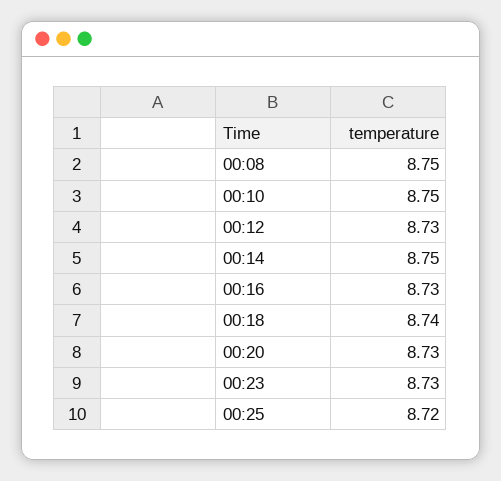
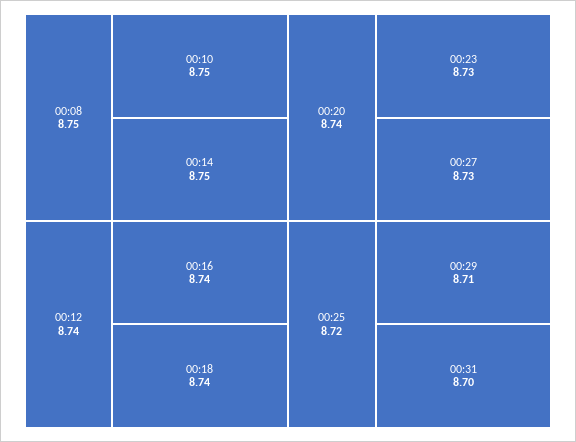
00:12: 8.73 -> 8.74
00:16: 8.73 -> 8.74
00:20: 8.73 -> 8.74
00:27: none -> 8.73
00:29: none -> 8.71
00:31: none -> 8.7

